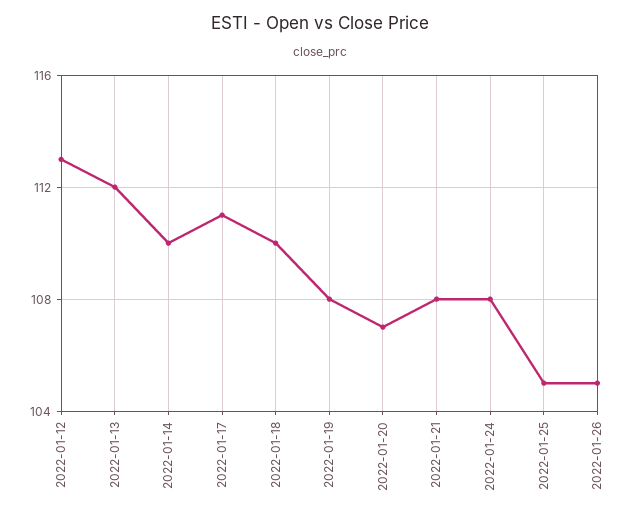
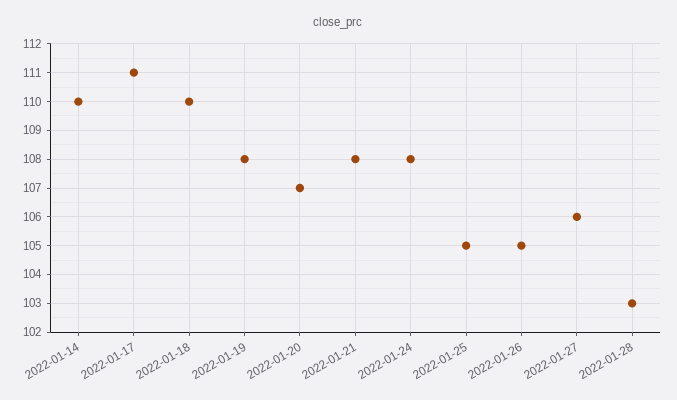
2022-01-12: 113 -> none
2022-01-13: 112 -> none
2022-01-27: none -> 106
2022-01-28: none -> 103

